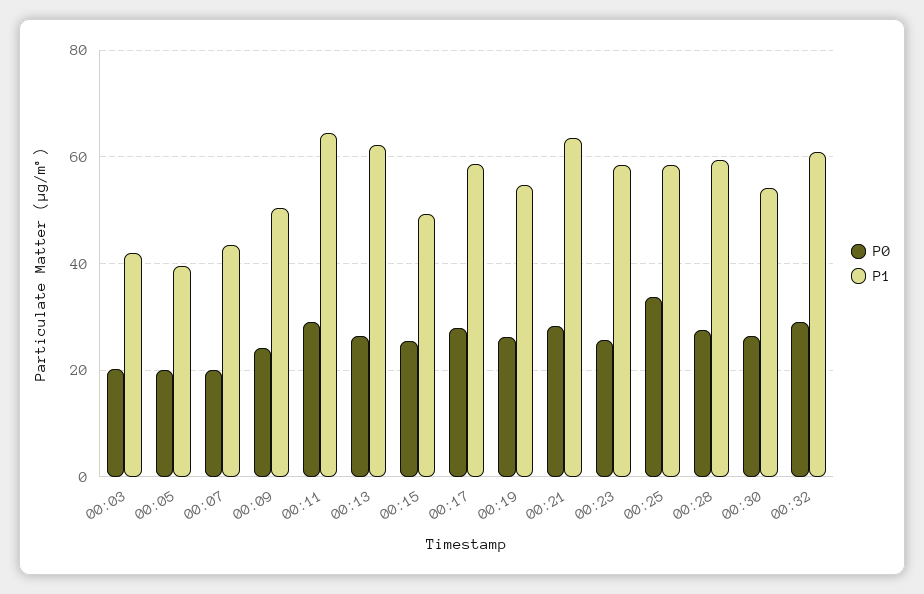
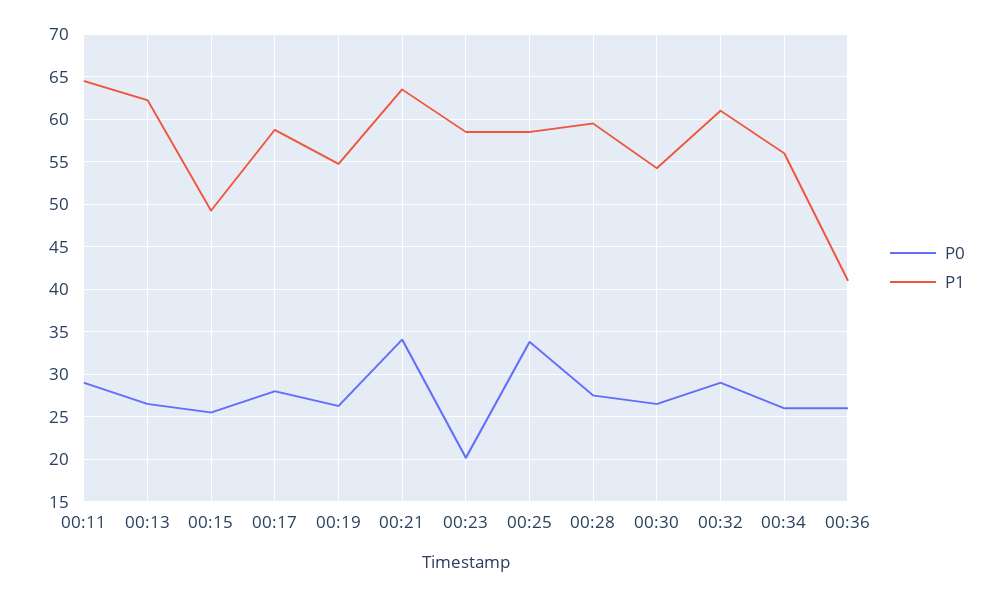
P0, 00:03: 20 -> none
P1, 00:03: 42 -> none
P0, 00:05: 20 -> none
P1, 00:05: 40 -> none
P0, 00:07: 20 -> none
P1, 00:07: 44 -> none
P0, 00:09: 24 -> none
P1, 00:09: 50 -> none
P0, 00:21: 28 -> 34
P0, 00:23: 26 -> 20
P0, 00:34: none -> 26
P1, 00:34: none -> 56
P0, 00:36: none -> 26
P1, 00:36: none -> 41

